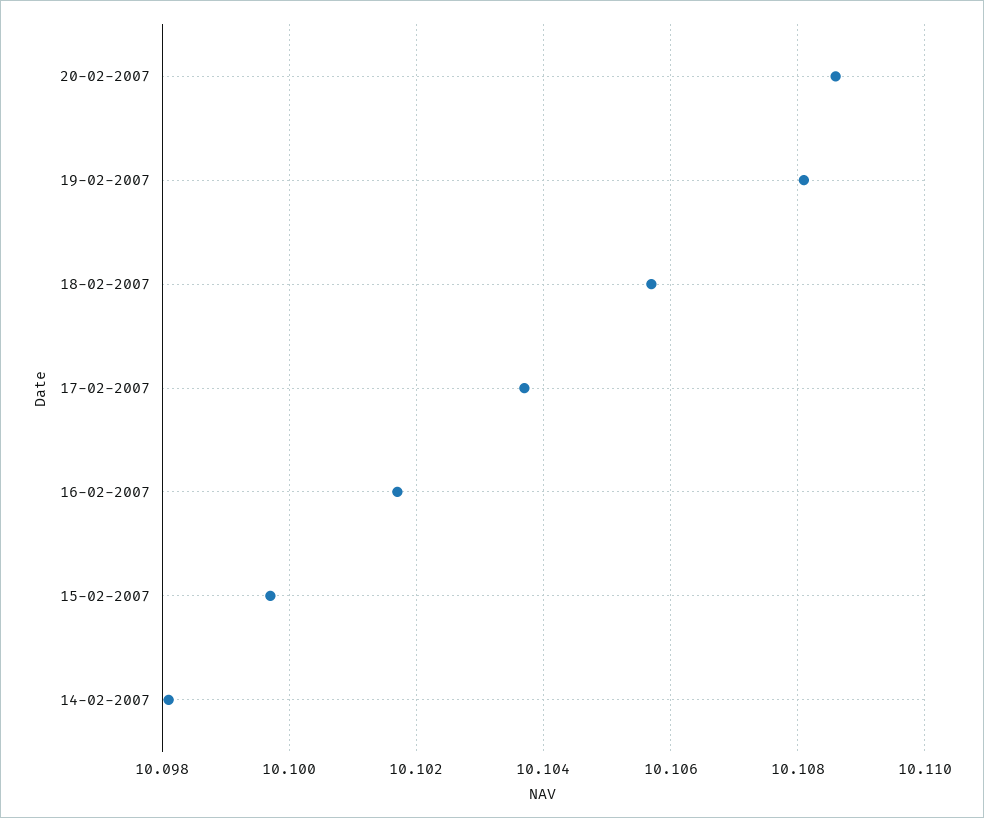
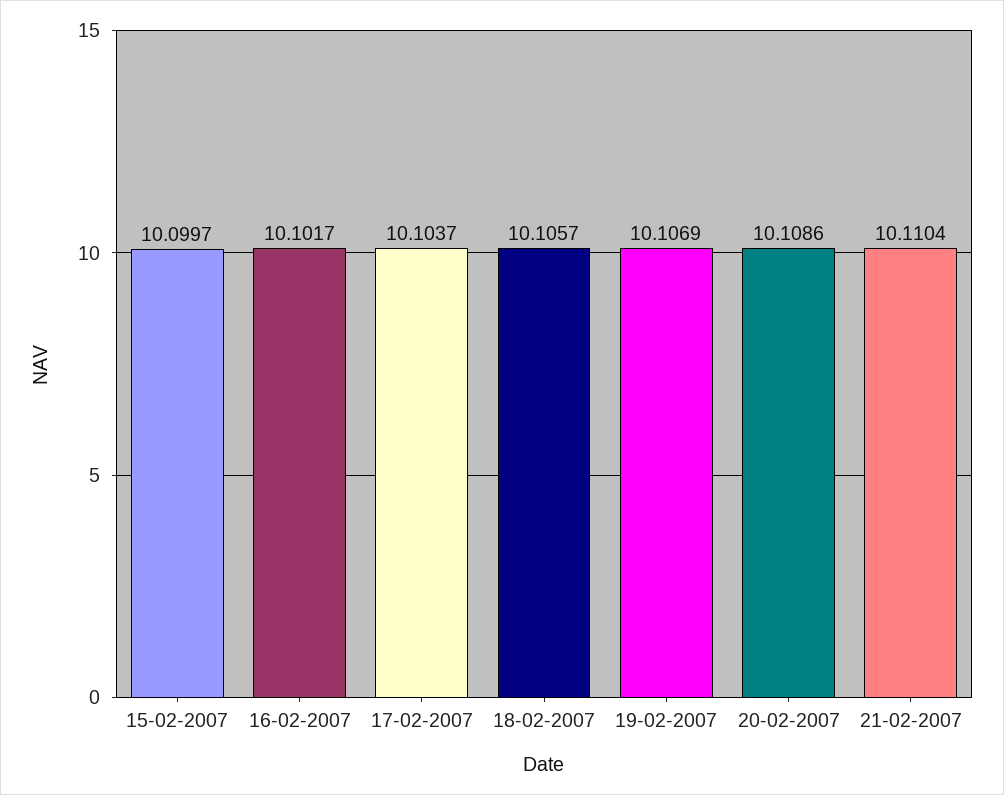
19-02-2007: 10.108 -> 10.1069
14-02-2007: 10.098 -> none
21-02-2007: none -> 10.1104

